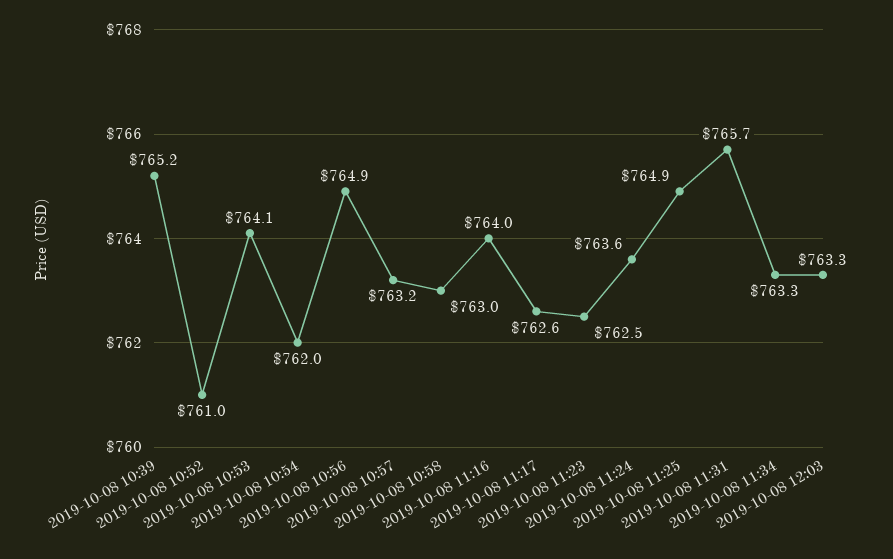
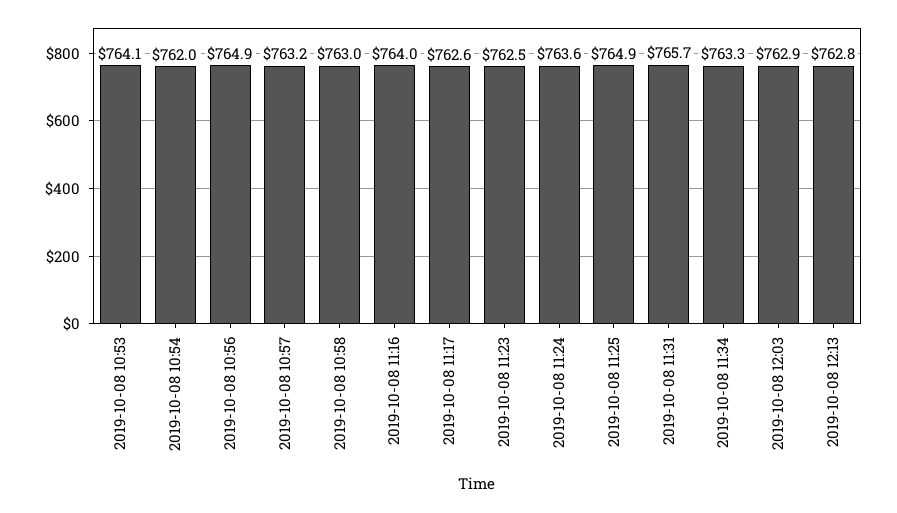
2019-10-08 10:39: 765.2 -> none
2019-10-08 10:52: 761 -> none
2019-10-08 12:03: 763.3 -> 762.9
2019-10-08 12:13: none -> 762.8

